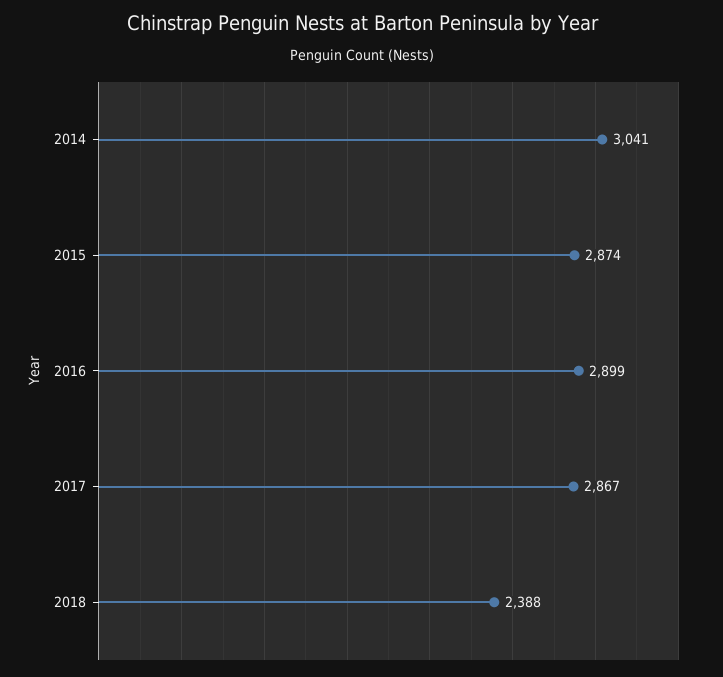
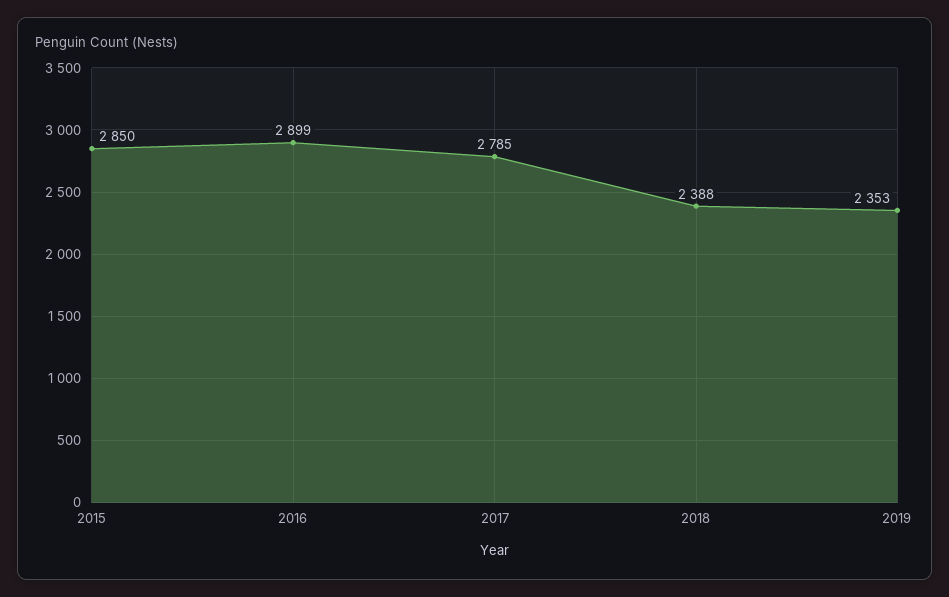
2014: 3041 -> none
2015: 2874 -> 2850
2017: 2867 -> 2785
2019: none -> 2353

